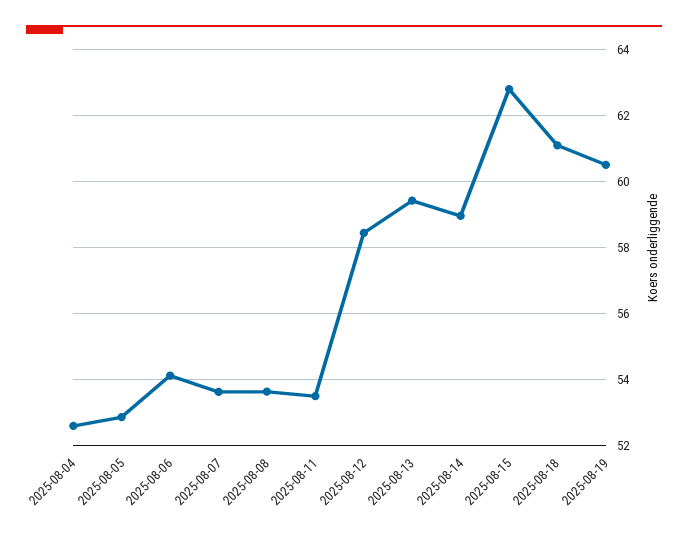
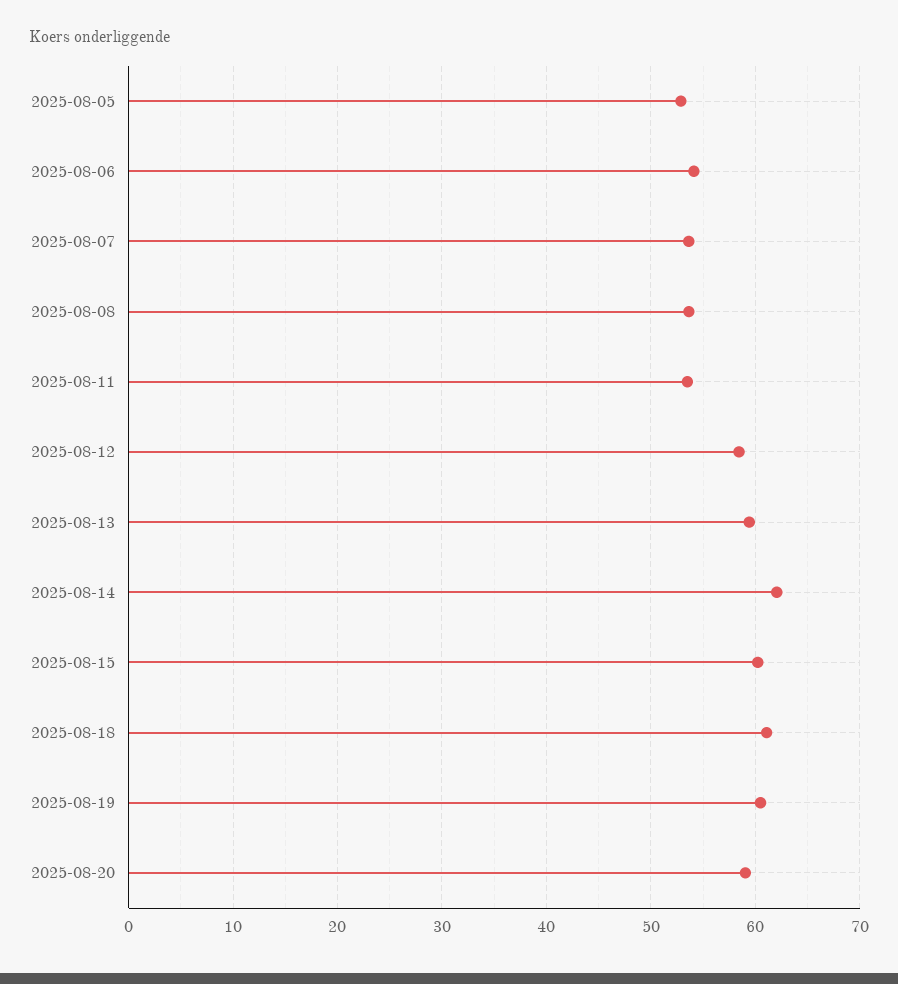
2025-08-04: 52.6 -> none
2025-08-14: 59 -> 62
2025-08-15: 62.8 -> 60
2025-08-20: none -> 59

